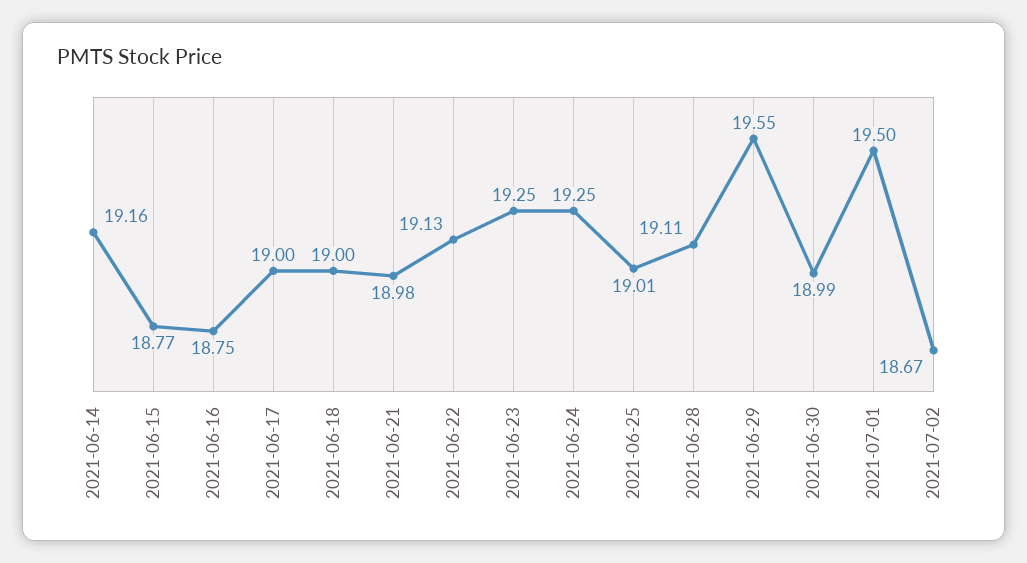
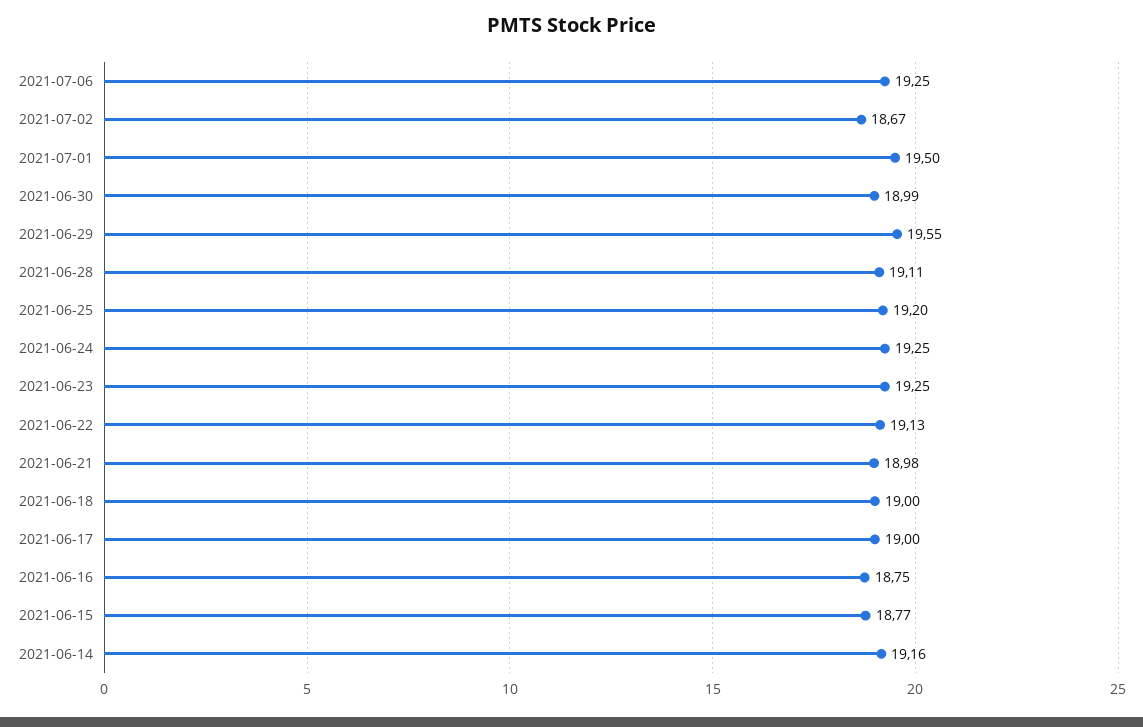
2021-06-25: 19.01 -> 19.2
2021-07-06: none -> 19.25

